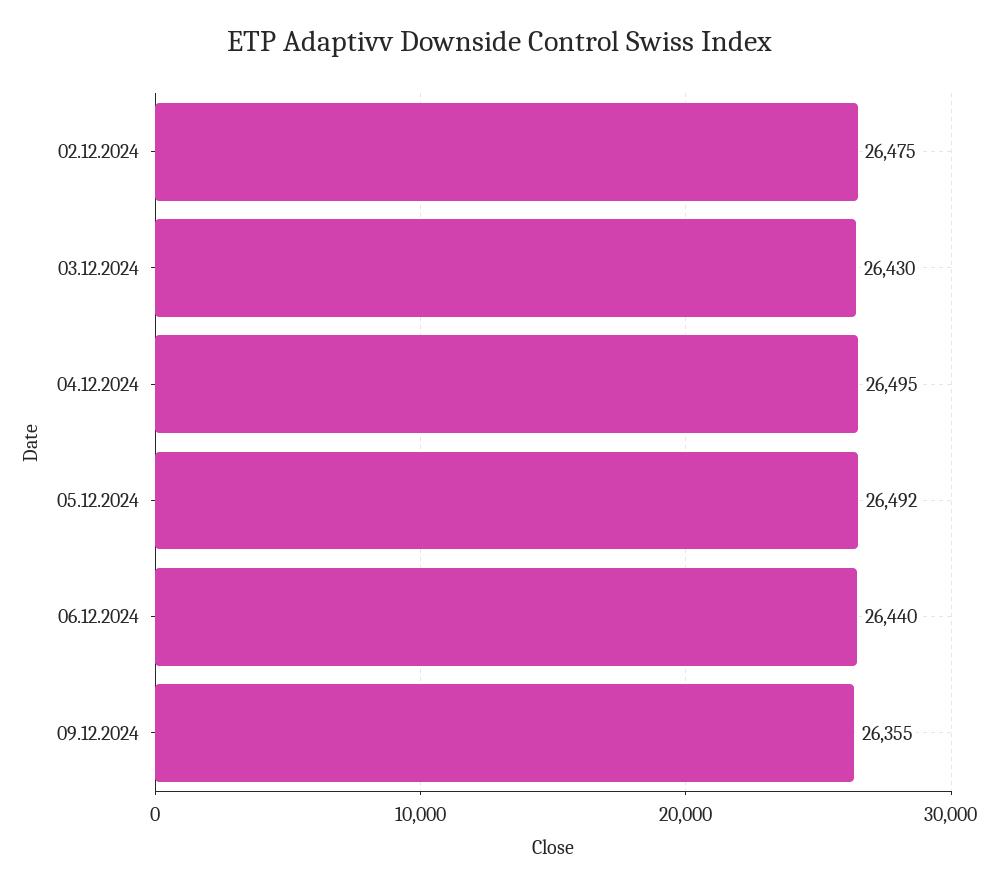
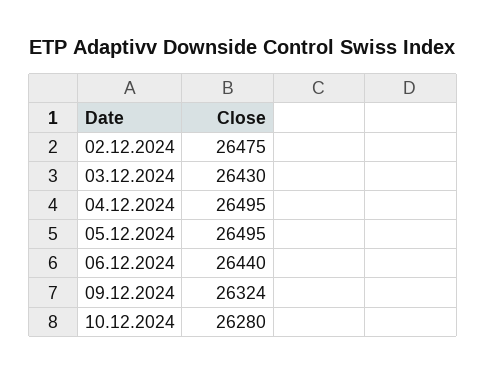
05.12.2024: 26492 -> 26495
09.12.2024: 26355 -> 26324
10.12.2024: none -> 26280

